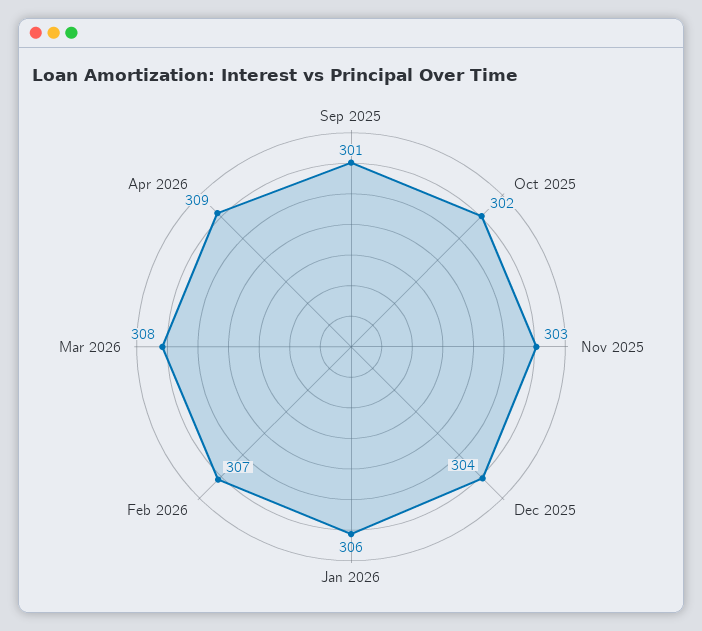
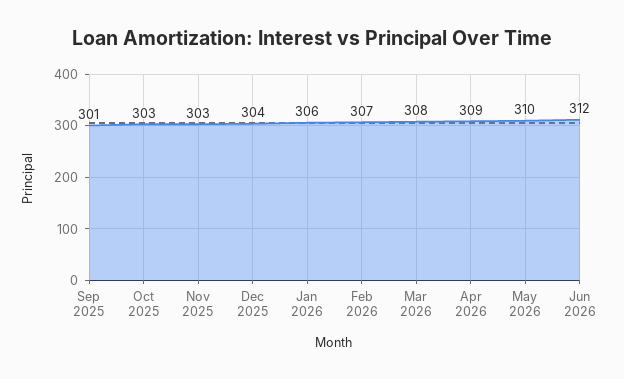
Oct 2025: 302 -> 303
May 2026: none -> 310
Jun 2026: none -> 312

